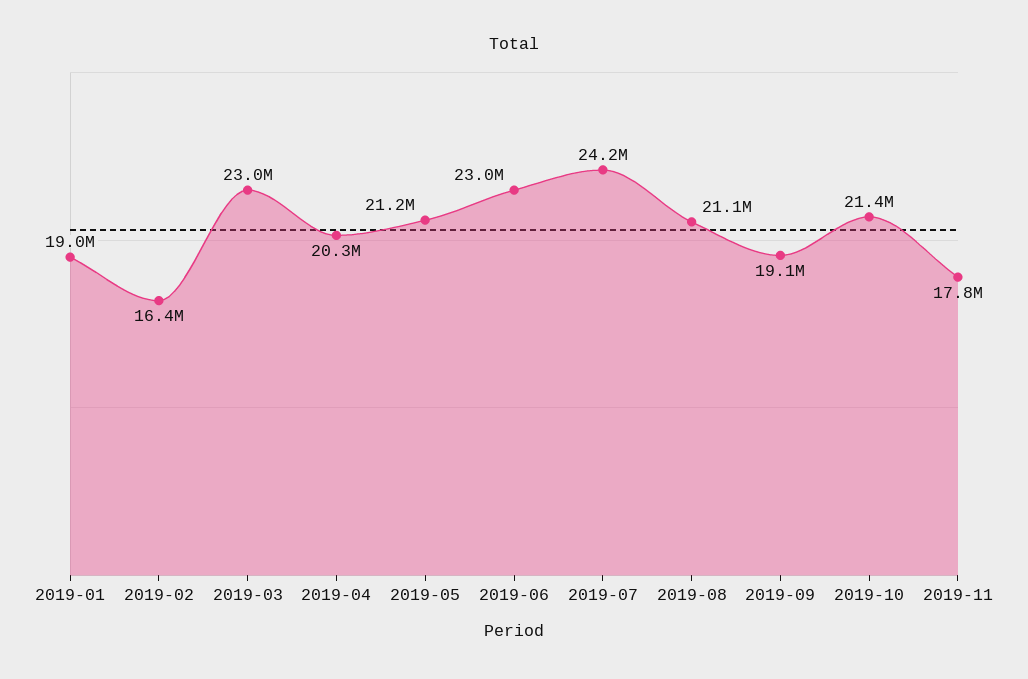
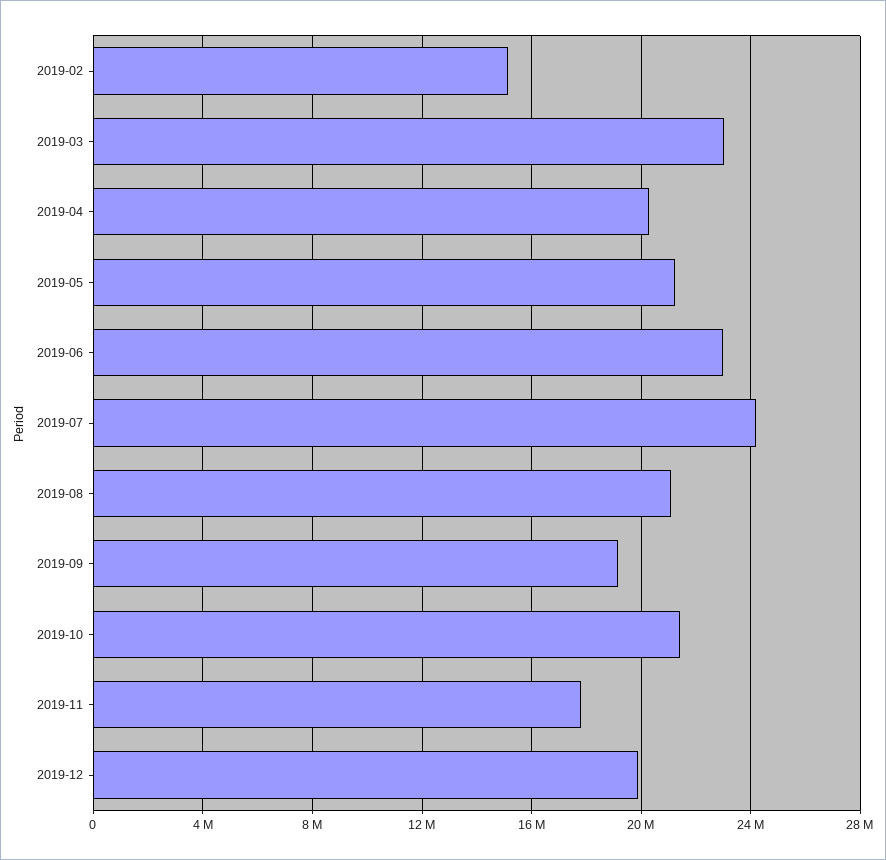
2019-01: 19000000 -> none
2019-02: 16400000 -> 15000000
2019-12: none -> 20000000

